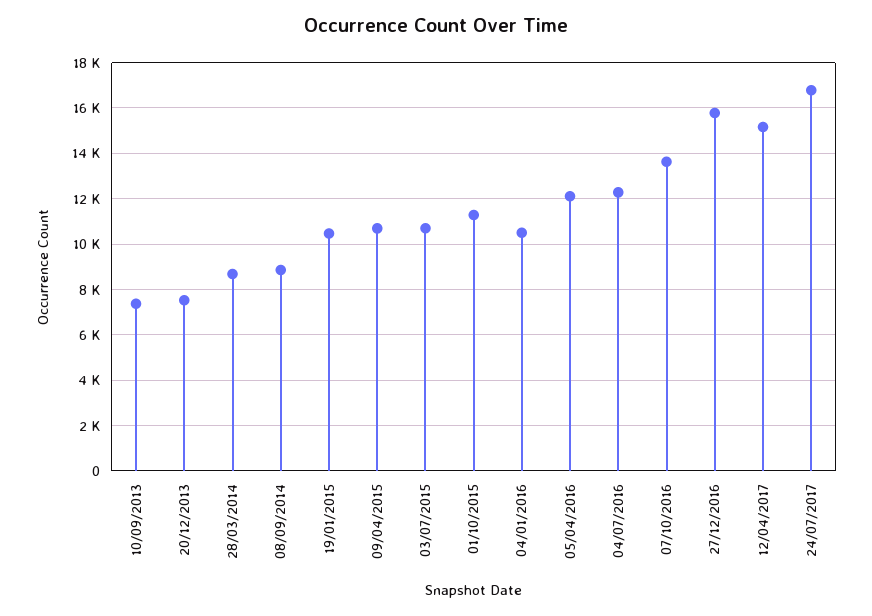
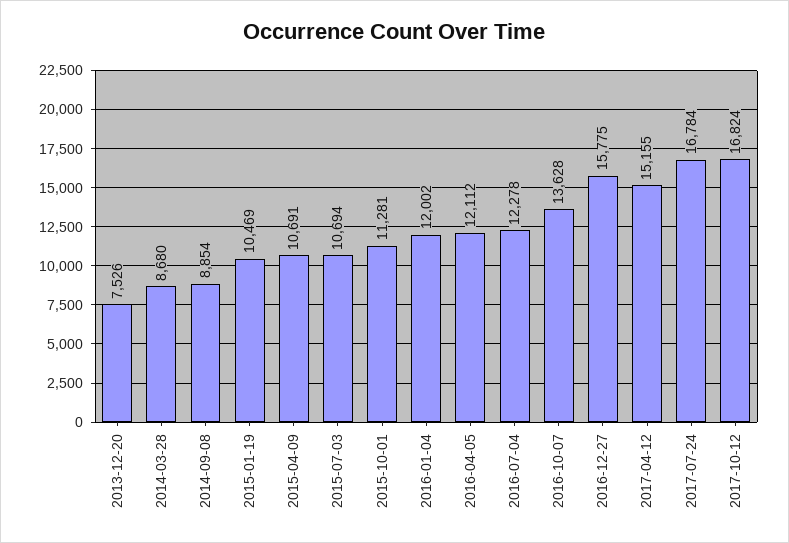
10/09/2013: 7500 -> none
04/01/2016: 10500 -> 12002
2017-10-12: none -> 16824

